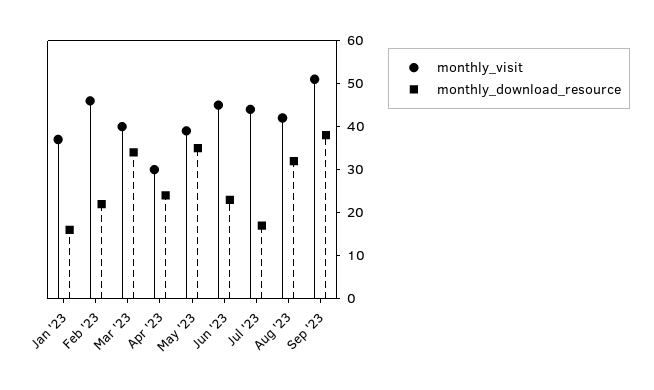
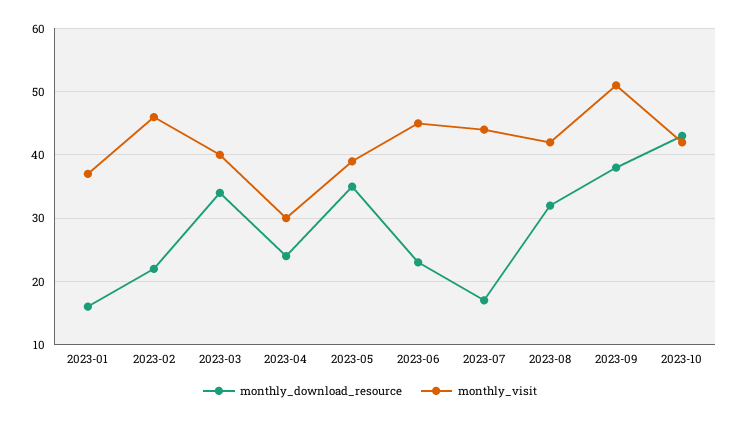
monthly_download_resource, 2023-10: none -> 43
monthly_visit, 2023-10: none -> 42

